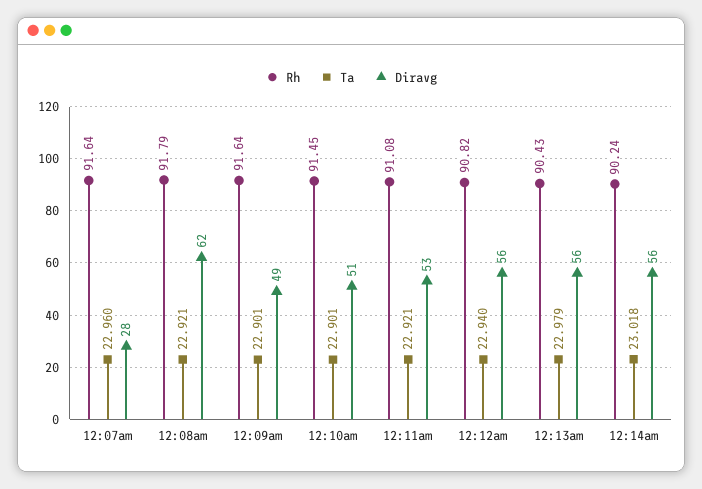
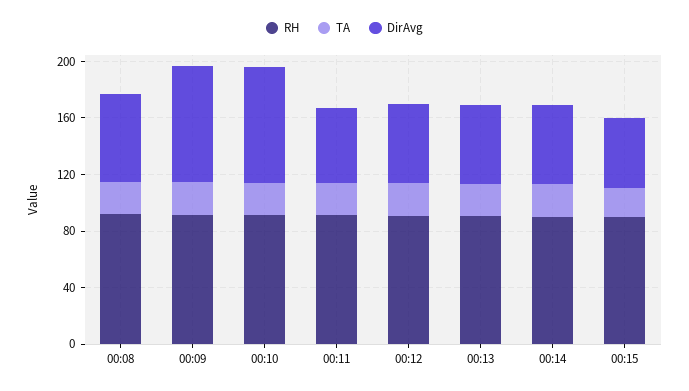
Rh, 12:07am: 91.64 -> none
Ta, 12:07am: 22.96 -> none
Diravg, 12:07am: 28 -> none
Diravg, 12:09am: 49 -> 80
Diravg, 12:10am: 51 -> 80
Rh, 00:15: none -> 90
Ta, 00:15: none -> 20
Diravg, 00:15: none -> 50

